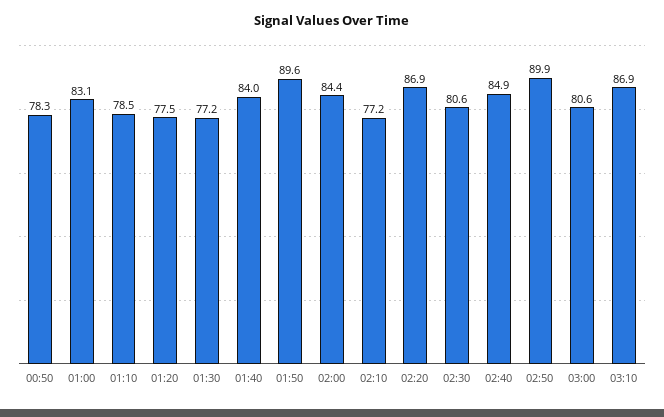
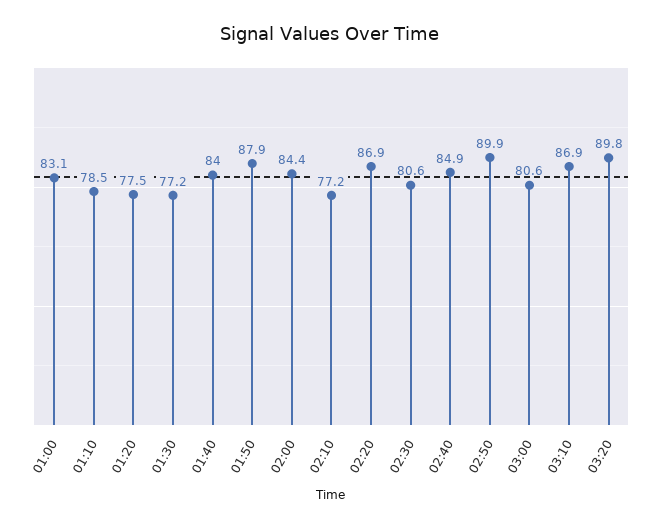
00:50: 78.3 -> none
01:50: 89.6 -> 87.9
03:20: none -> 89.8

